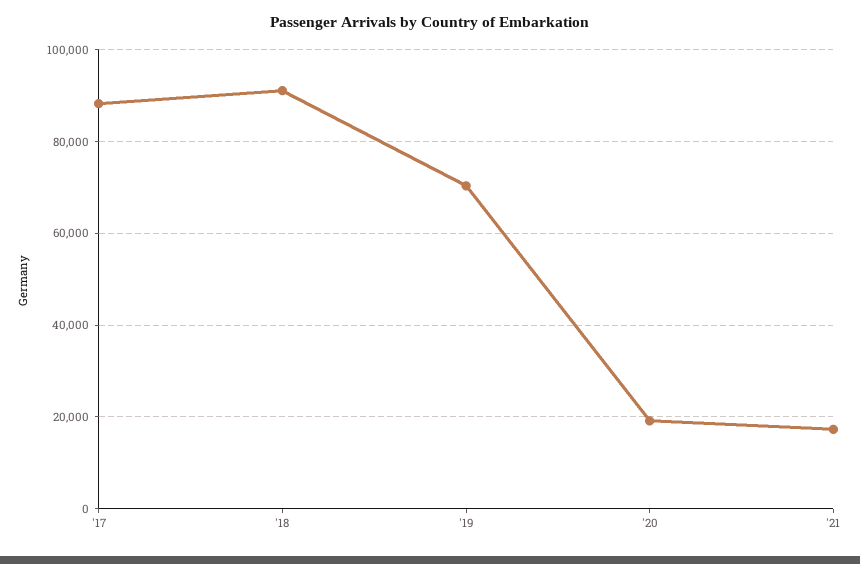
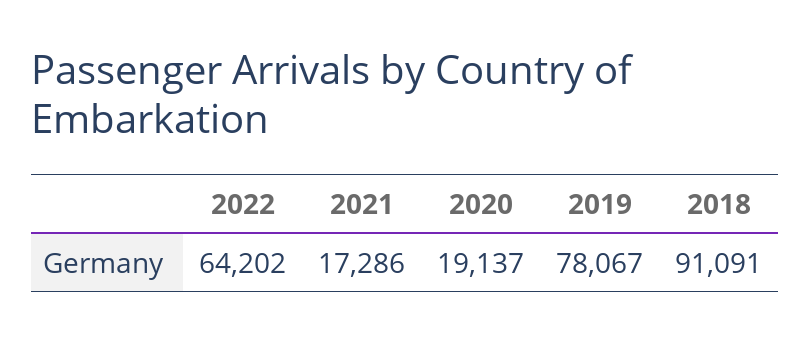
'17: 88000 -> none
'19: 70000 -> 78067
2022: none -> 64202

